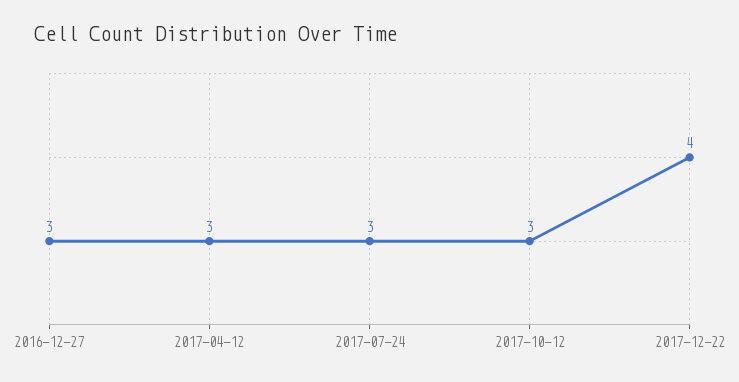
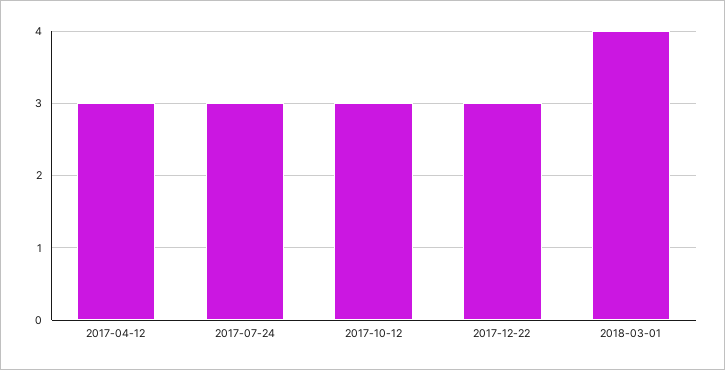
2016-12-27: 3 -> none
2017-12-22: 4 -> 3
2018-03-01: none -> 4

